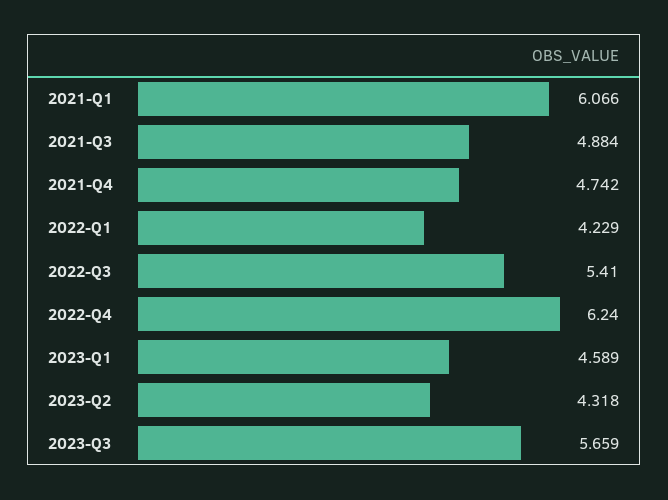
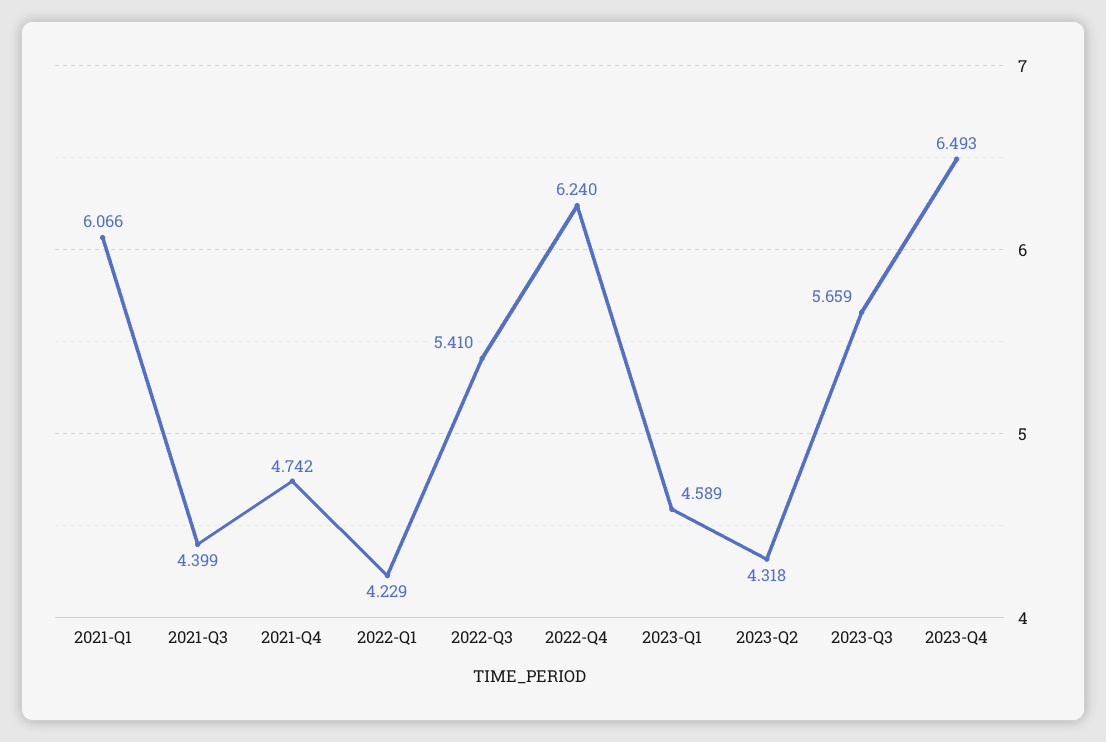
2021-Q3: 4.884 -> 4.399
2023-Q4: none -> 6.493

